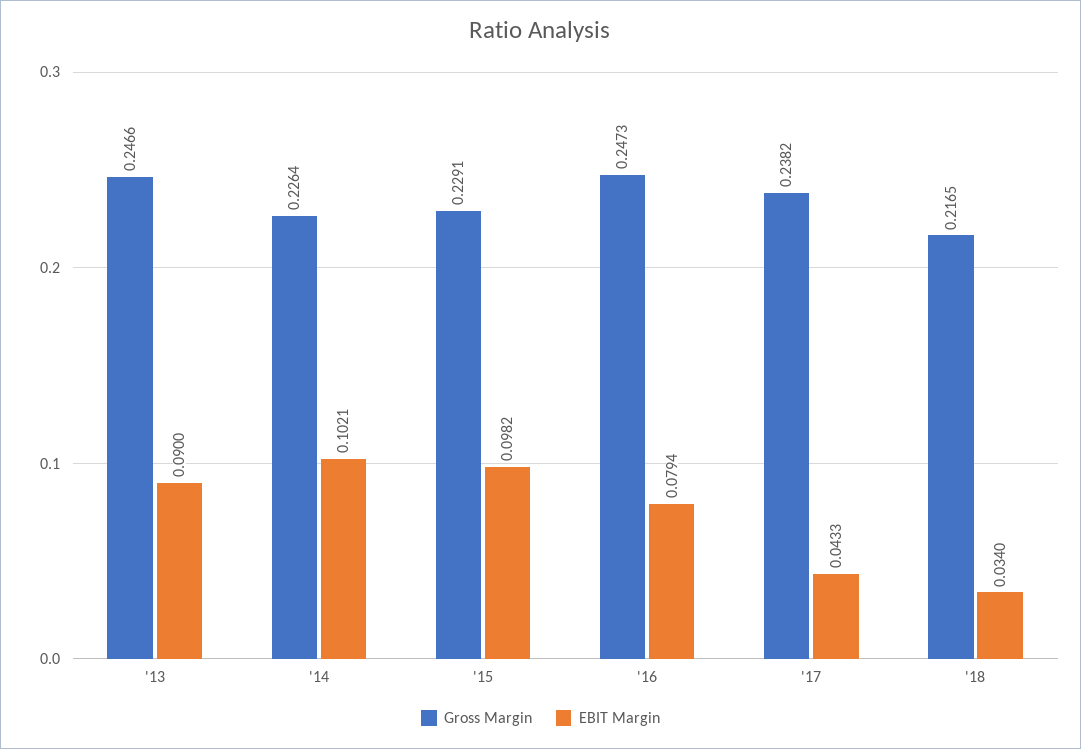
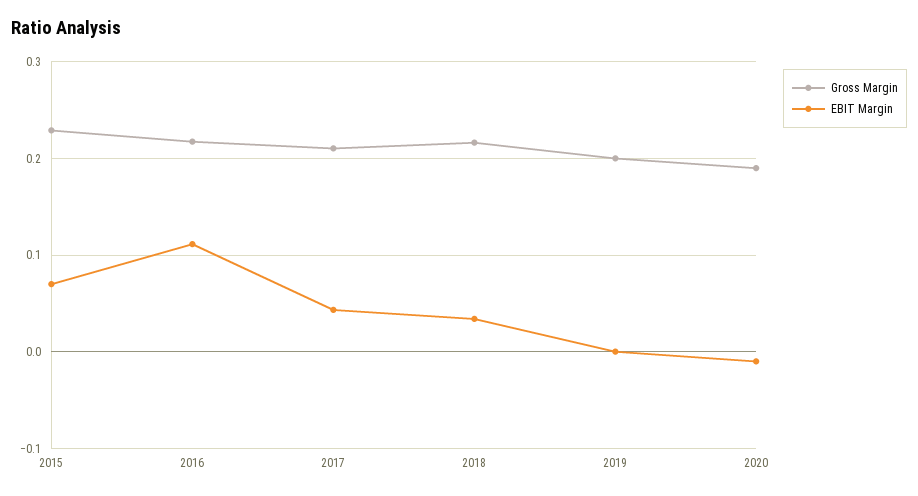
Gross Margin, '13: 0.2466 -> none
EBIT Margin, '13: 0.09 -> none
Gross Margin, '14: 0.2264 -> none
EBIT Margin, '14: 0.1021 -> none
EBIT Margin, '15: 0.0982 -> 0.07
Gross Margin, '16: 0.2473 -> 0.22
EBIT Margin, '16: 0.0794 -> 0.11
Gross Margin, '17: 0.2382 -> 0.21
Gross Margin, 2019: none -> 0.2
EBIT Margin, 2019: none -> 0
Gross Margin, 2020: none -> 0.19
EBIT Margin, 2020: none -> -0.01

